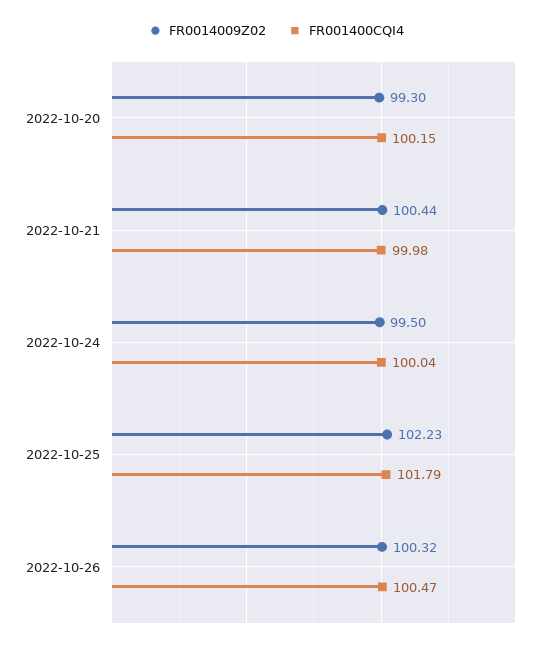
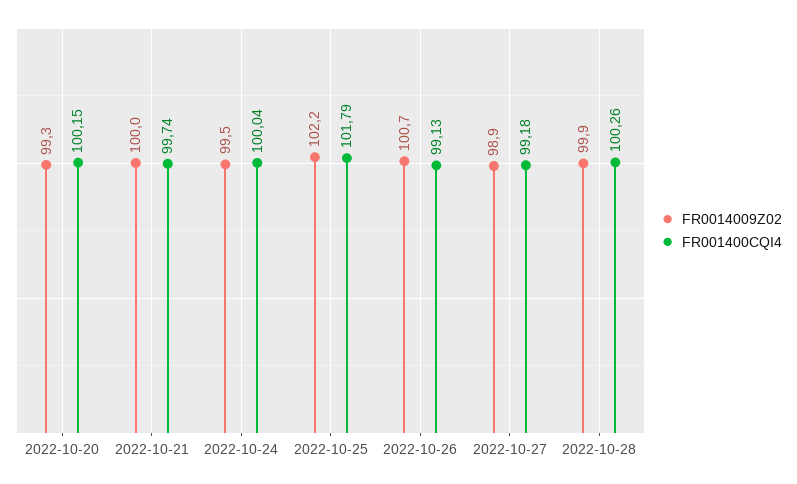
FR0014009Z02, 2022-10-21: 100.44 -> 100
FR001400CQI4, 2022-10-21: 99.98 -> 99.74
FR0014009Z02, 2022-10-26: 100.32 -> 100.7
FR001400CQI4, 2022-10-26: 100.47 -> 99.13
FR0014009Z02, 2022-10-27: none -> 98.9
FR001400CQI4, 2022-10-27: none -> 99.18
FR0014009Z02, 2022-10-28: none -> 99.9
FR001400CQI4, 2022-10-28: none -> 100.26

